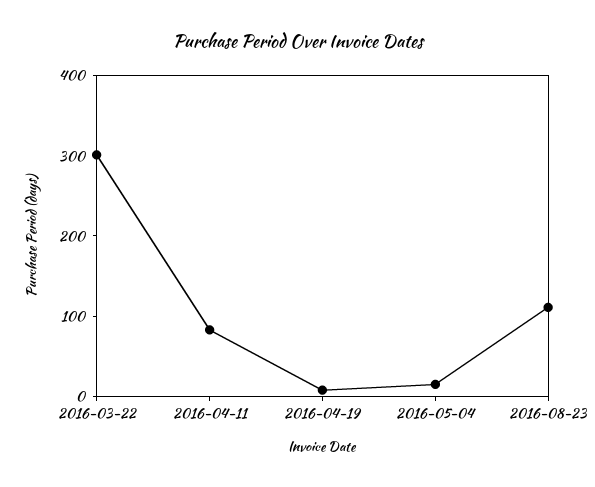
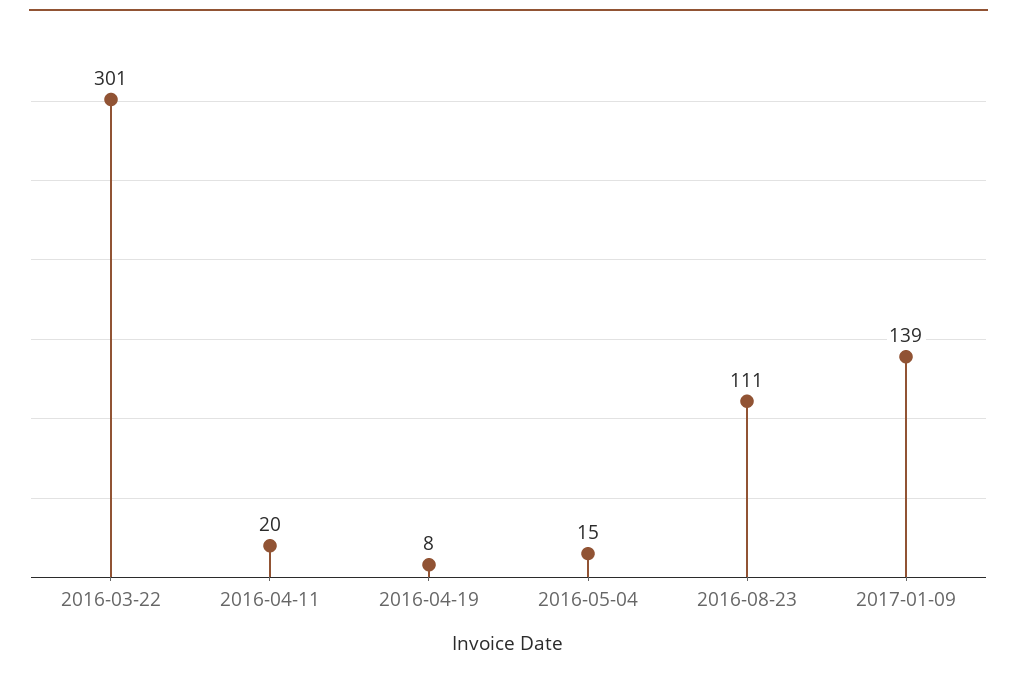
2016-04-11: 80 -> 20
2017-01-09: none -> 139

